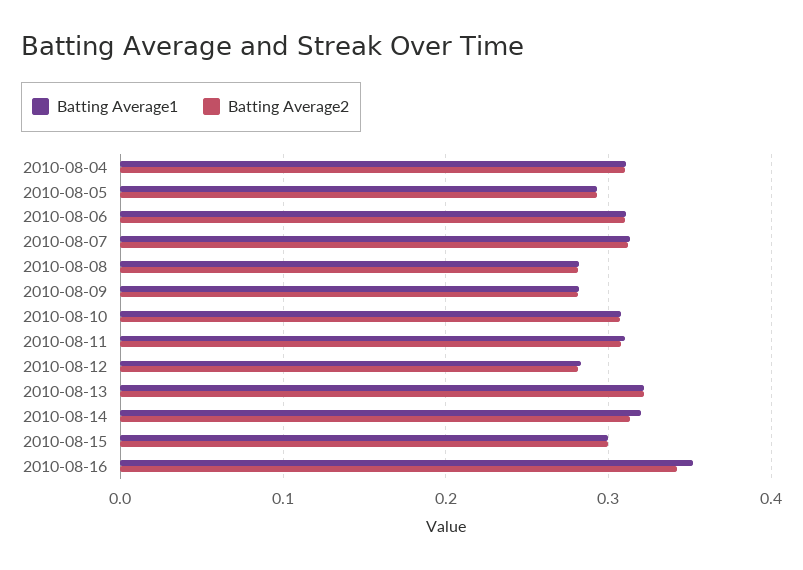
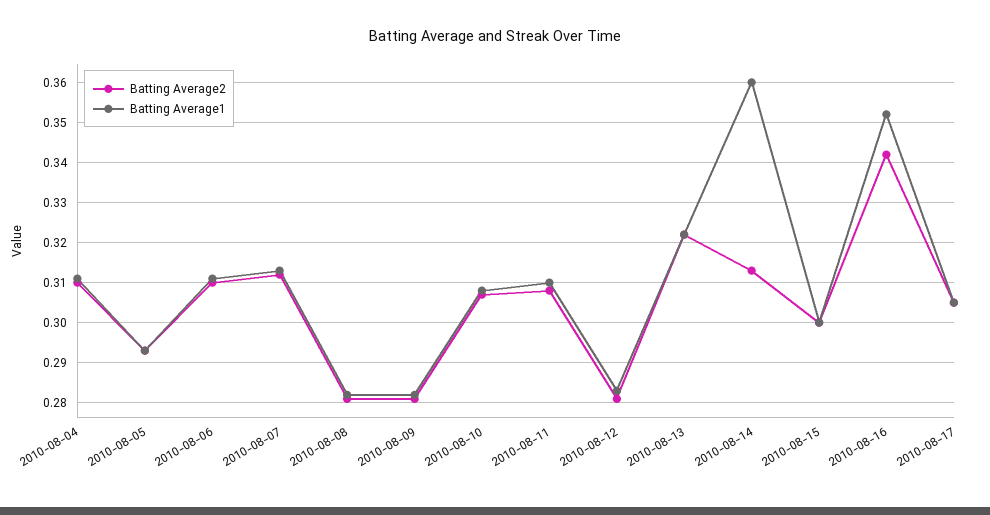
Batting Average1, 2010-08-14: 0.32 -> 0.36
Batting Average2, 2010-08-17: none -> 0.305
Batting Average1, 2010-08-17: none -> 0.305

